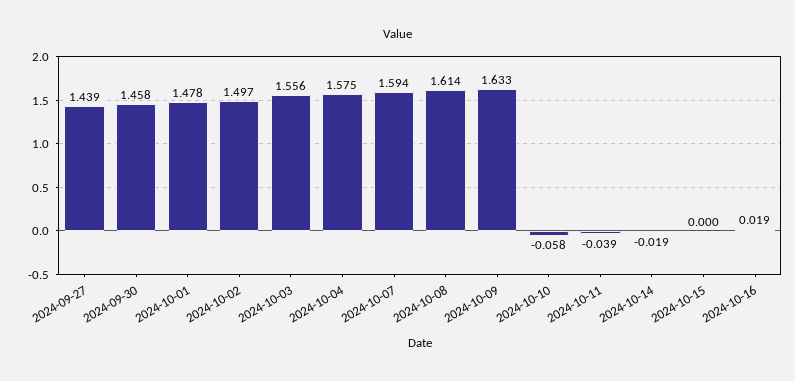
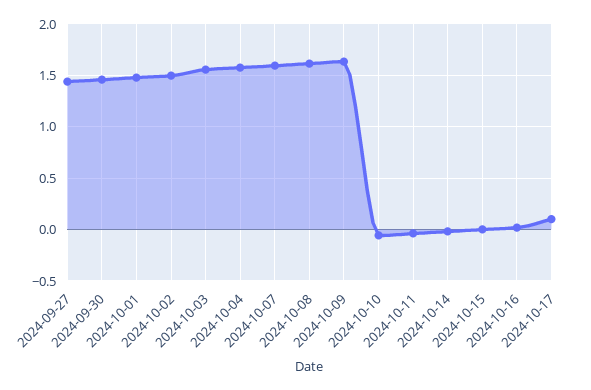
2024-10-17: none -> 0.1

